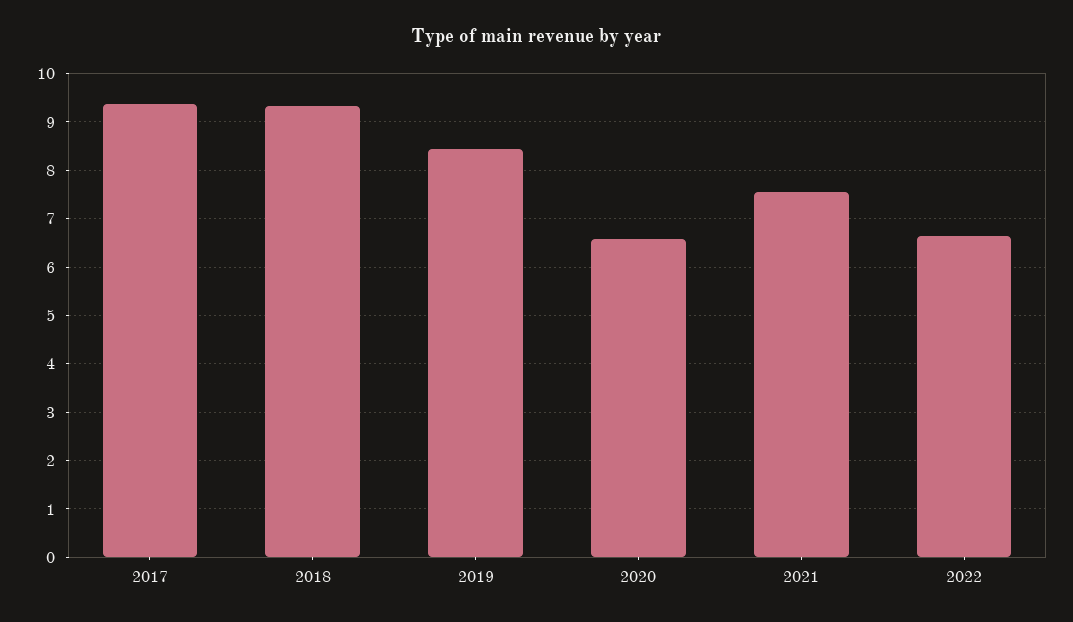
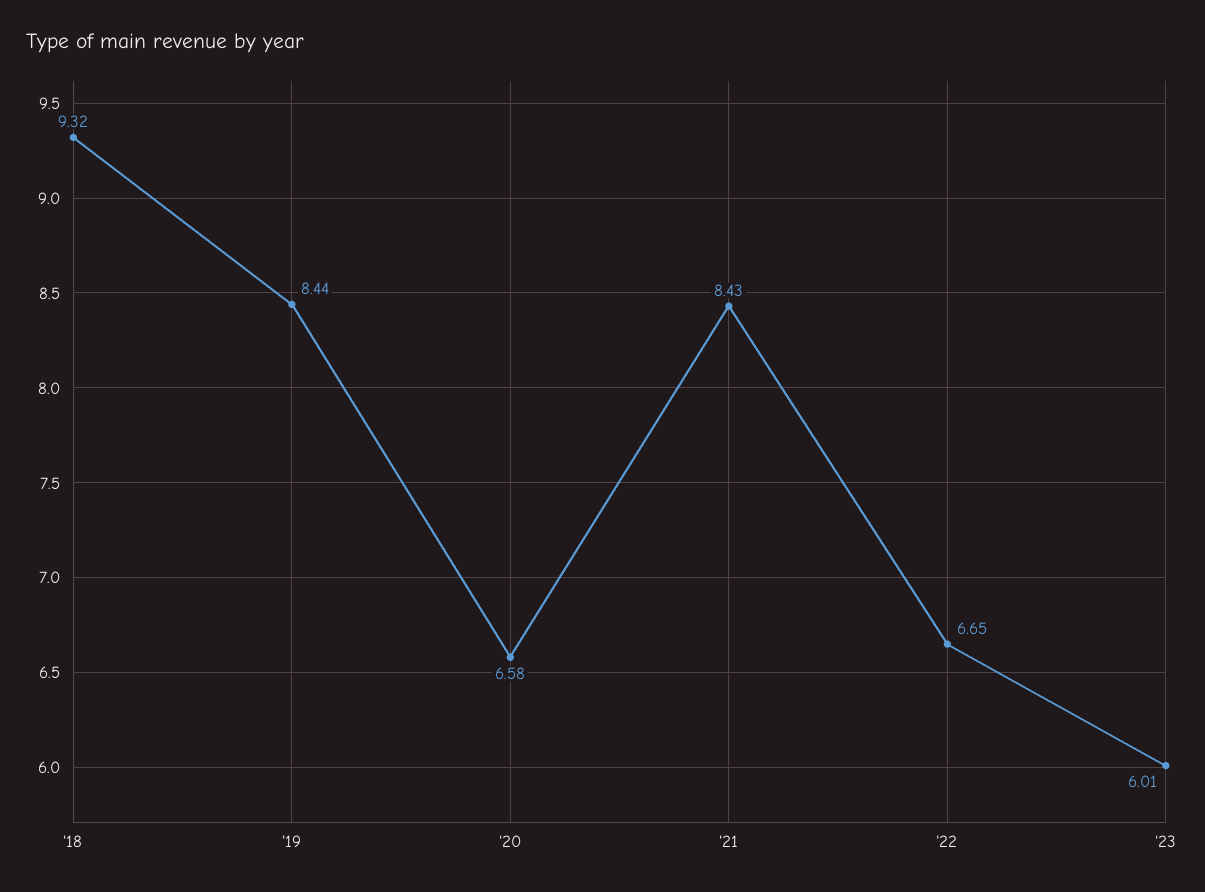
2017: 9.4 -> none
2021: 7.6 -> 8.43
'23: none -> 6.01

